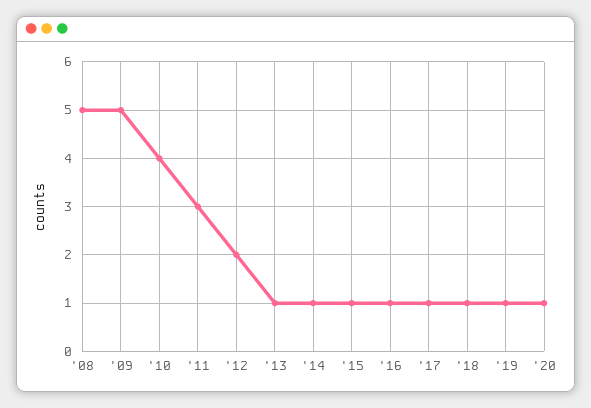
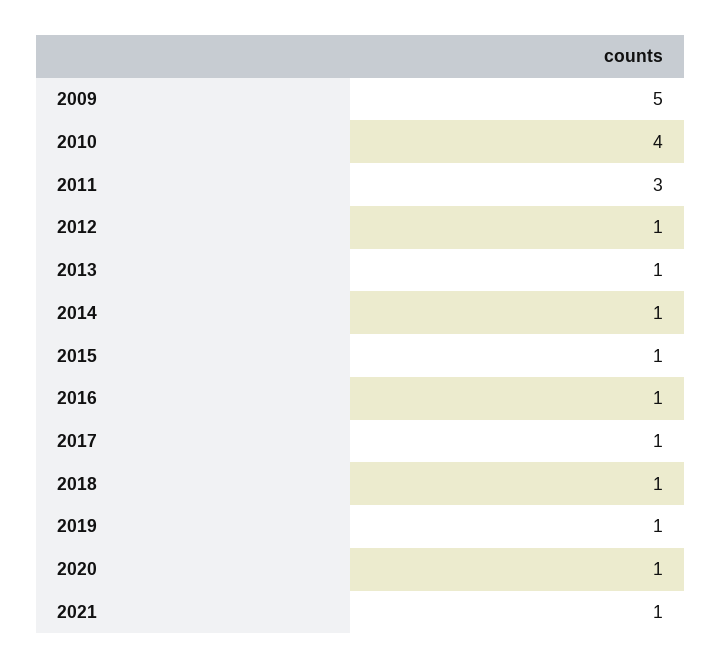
'08: 5 -> none
'12: 2 -> 1
2021: none -> 1

